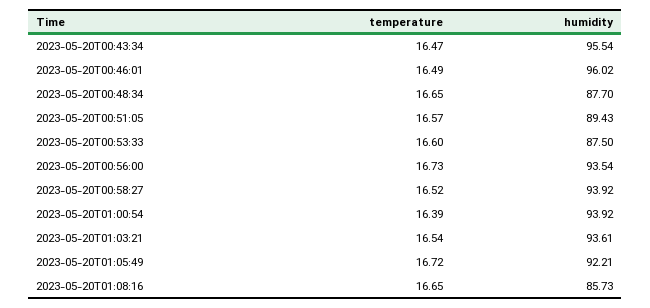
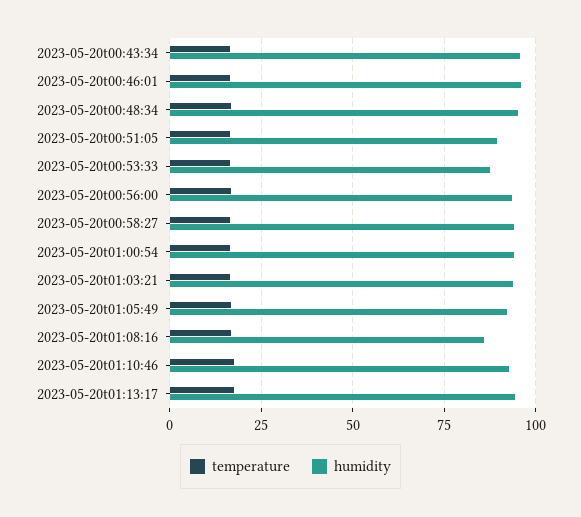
humidity, 2023-05-20T00:48:34: 87.7 -> 95
temperature, 2023-05-20t01:10:46: none -> 17.5
humidity, 2023-05-20t01:10:46: none -> 92.5
temperature, 2023-05-20t01:13:17: none -> 17.5
humidity, 2023-05-20t01:13:17: none -> 95

